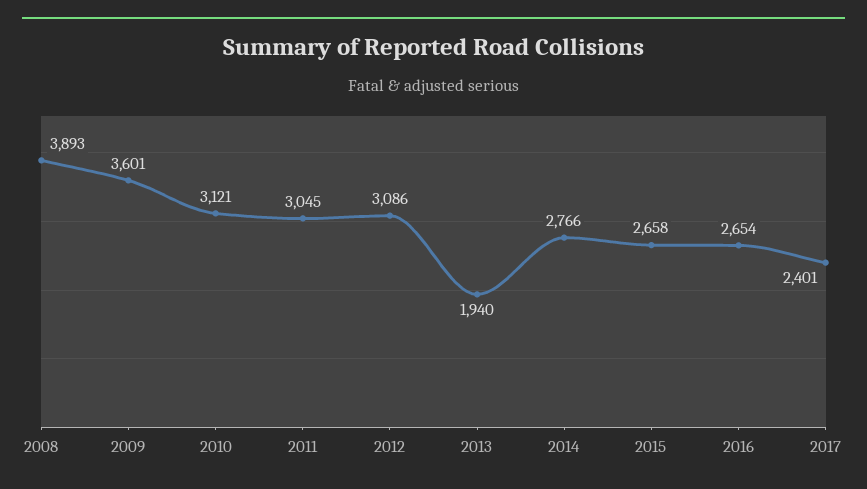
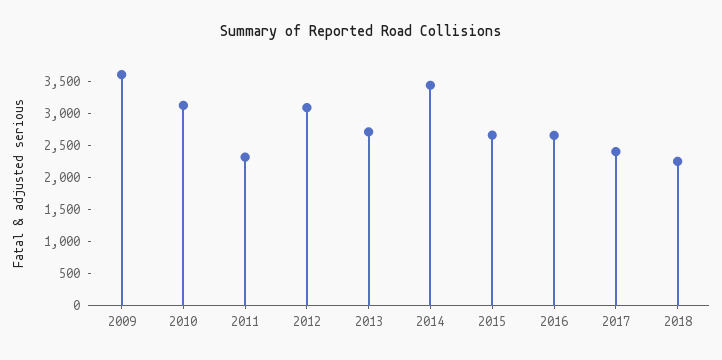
2008: 3893 -> none
2011: 3045 -> 2250
2013: 1940 -> 2750
2014: 2766 -> 3500
2018: none -> 2250

